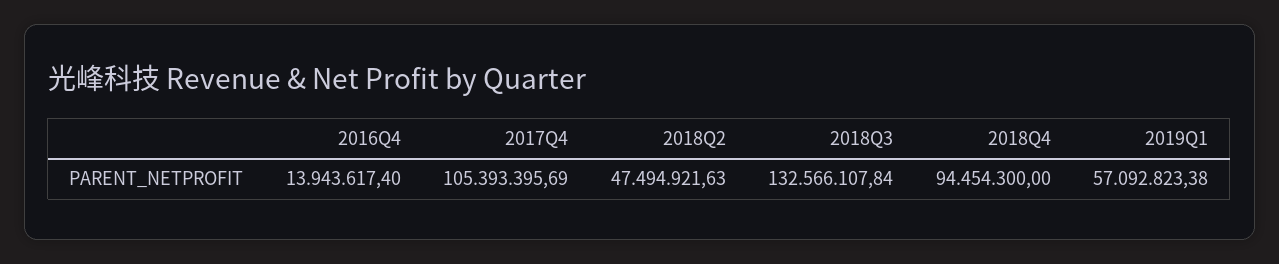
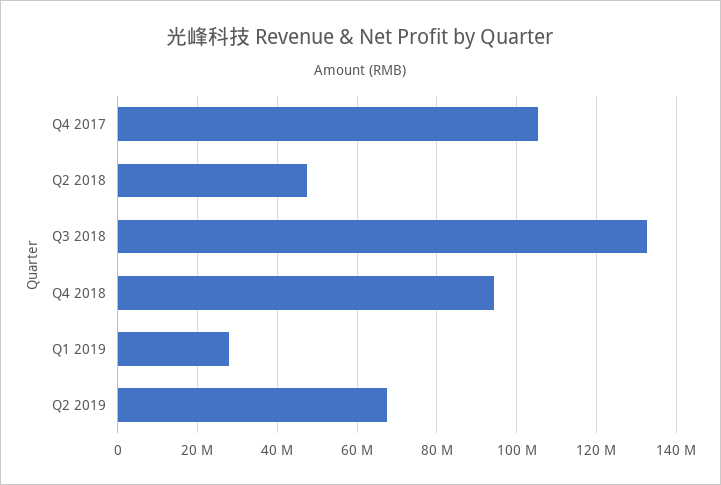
2016Q4: 13943617.4 -> none
2019Q1: 57092823.38 -> 28000000
Q2 2019: none -> 68000000

